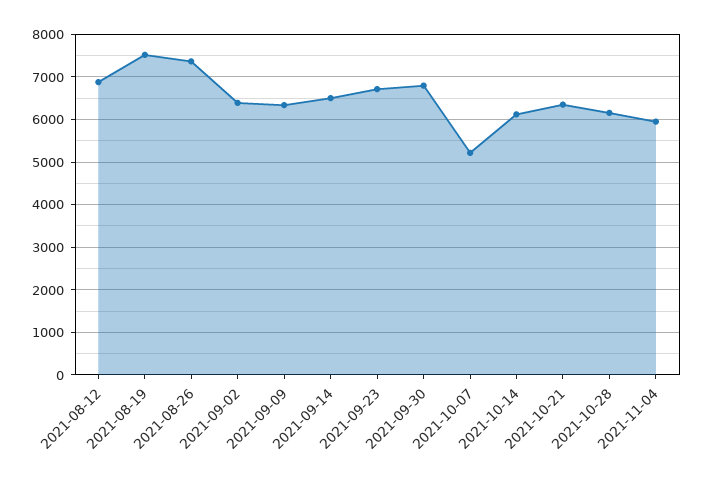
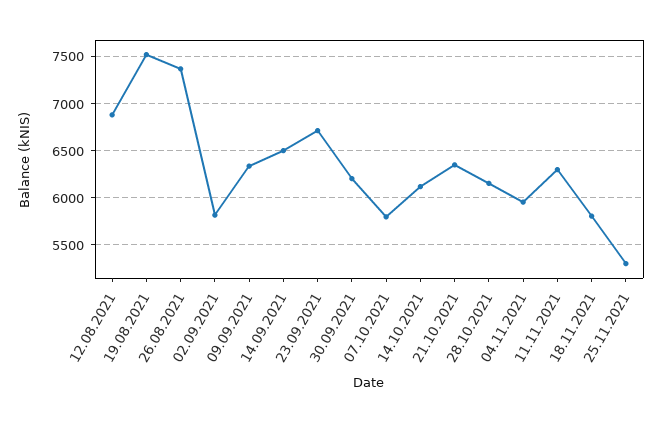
2021-09-02: 6400 -> 5800
2021-09-30: 6800 -> 6200
2021-10-07: 5200 -> 5800
11.11.2021: none -> 6300
18.11.2021: none -> 5800
25.11.2021: none -> 5300

